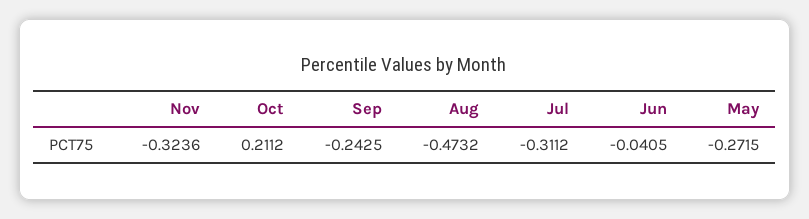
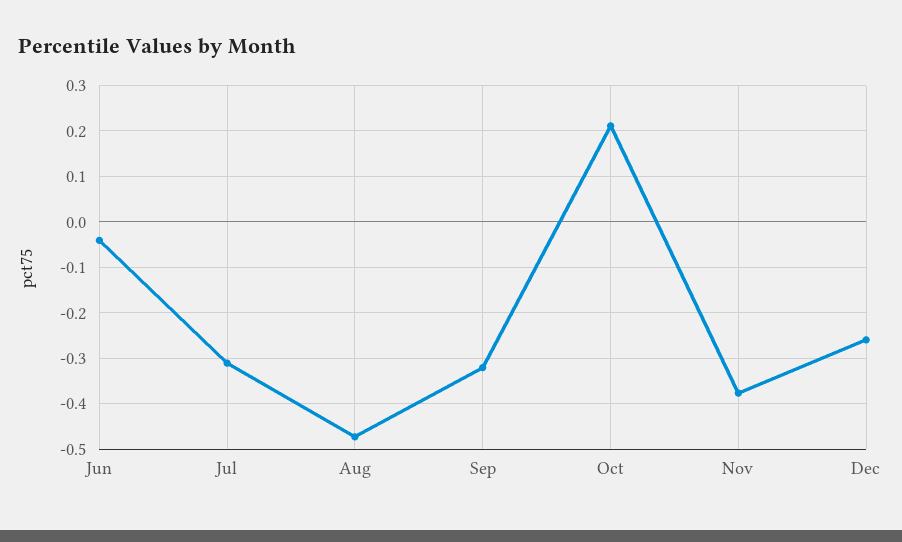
Nov: -0.3236 -> -0.38
Sep: -0.2425 -> -0.32
May: -0.2715 -> none
Dec: none -> -0.26

